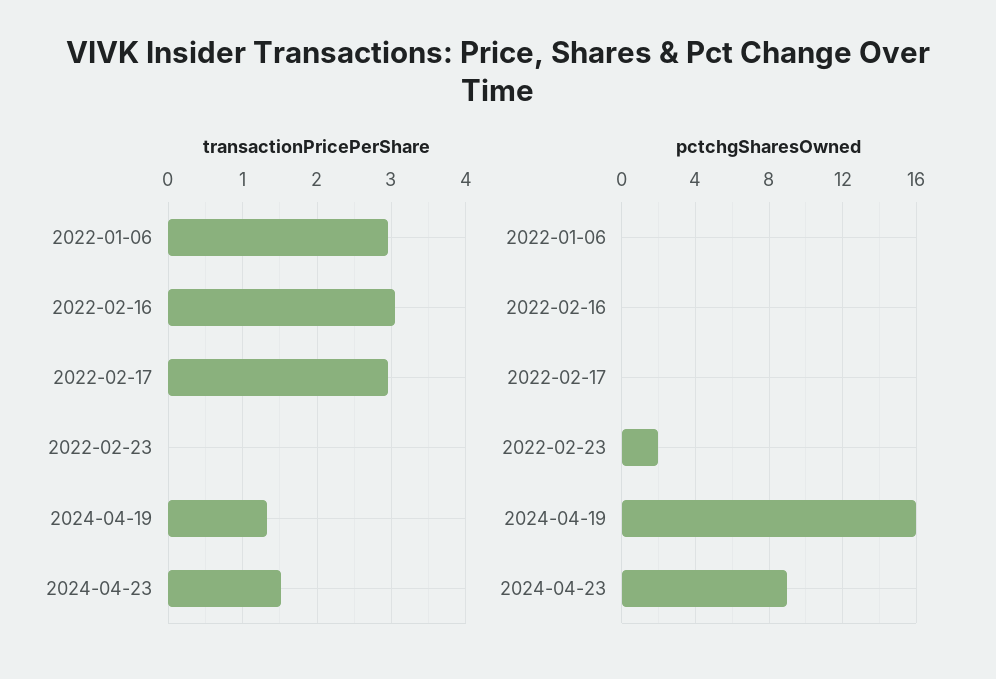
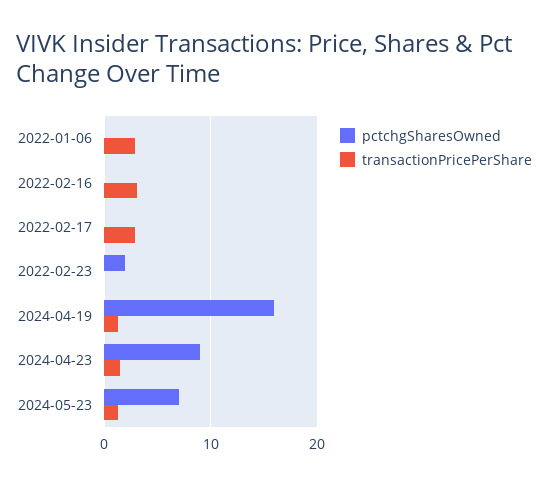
pctchgSharesOwned, 2024-05-23: none -> 7
transactionPricePerShare, 2024-05-23: none -> 1

